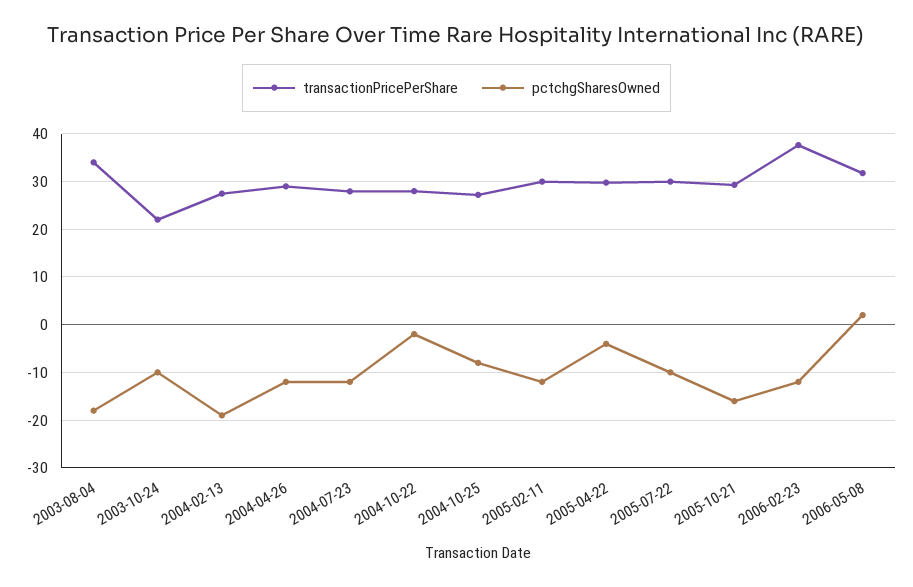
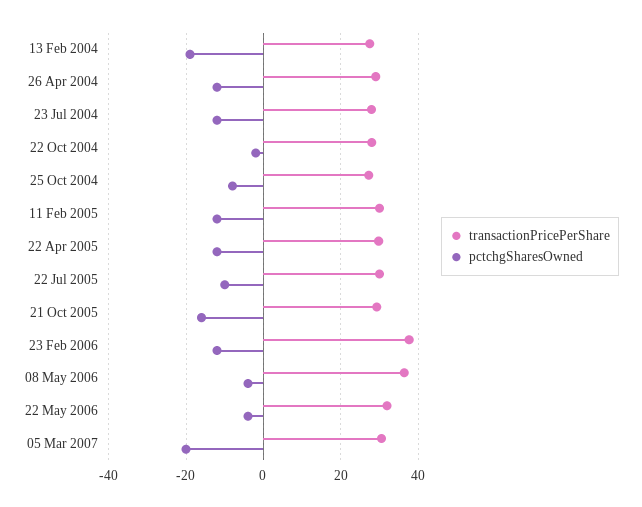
transactionPricePerShare, 2003-08-04: 34 -> none
pctchgSharesOwned, 2003-08-04: -18 -> none
transactionPricePerShare, 2003-10-24: 22 -> none
pctchgSharesOwned, 2003-10-24: -10 -> none
pctchgSharesOwned, 2005-04-22: -4 -> -12
transactionPricePerShare, 2006-05-08: 32 -> 36
pctchgSharesOwned, 2006-05-08: 2 -> -4
transactionPricePerShare, 22 May 2006: none -> 32
pctchgSharesOwned, 22 May 2006: none -> -4
transactionPricePerShare, 05 Mar 2007: none -> 30
pctchgSharesOwned, 05 Mar 2007: none -> -20

